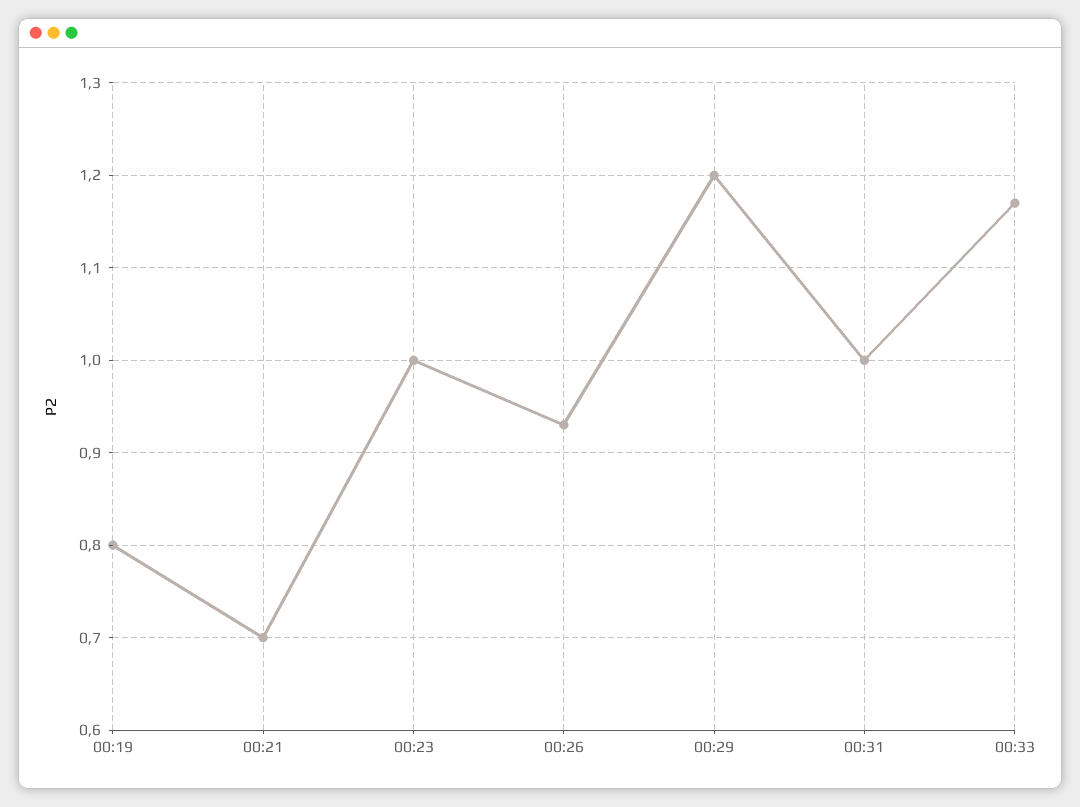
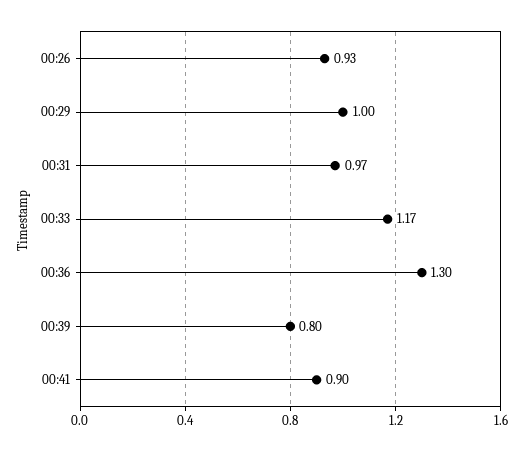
00:19: 0.8 -> none
00:21: 0.7 -> none
00:23: 1 -> none
00:29: 1.2 -> 1
00:31: 1 -> 0.97
00:36: none -> 1.3
00:39: none -> 0.8
00:41: none -> 0.9

